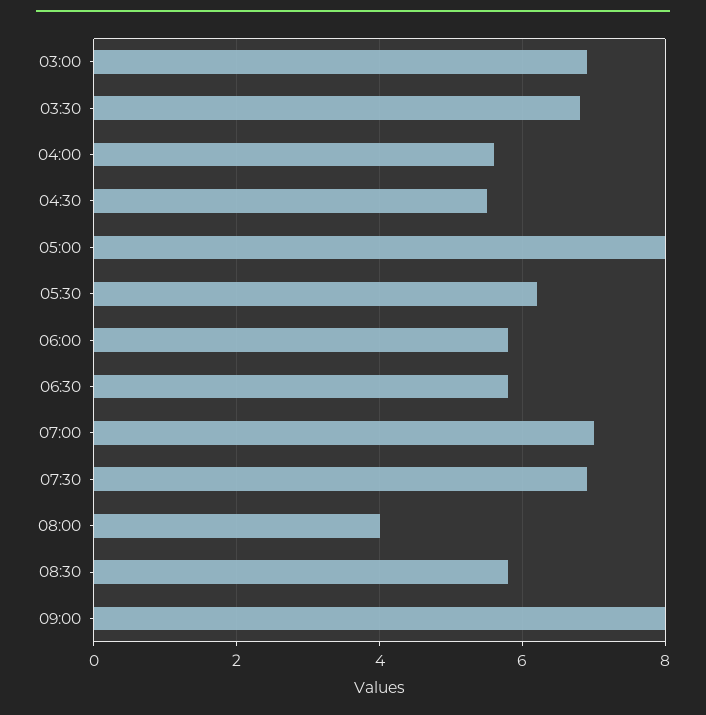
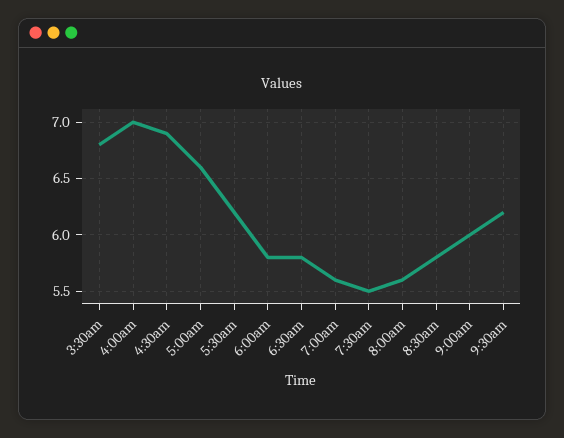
03:00: 7 -> none
04:00: 5.5 -> 7
04:30: 5.5 -> 6.9
05:00: 8 -> 6.6
07:00: 7 -> 5.6
07:30: 7 -> 5.5
08:00: 4 -> 5.6
09:00: 8 -> 6
9:30am: none -> 6.2

